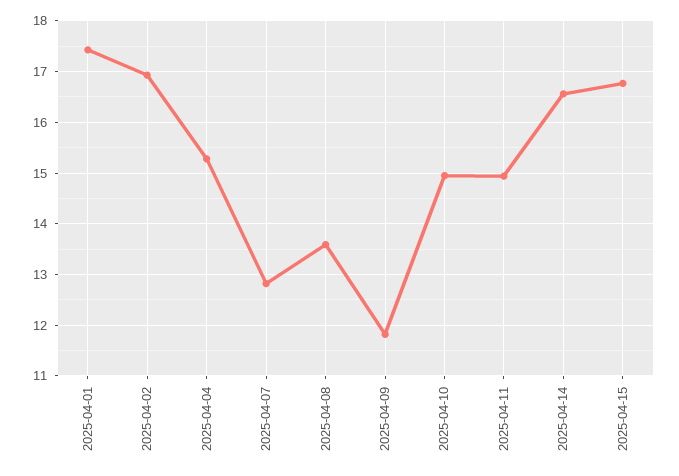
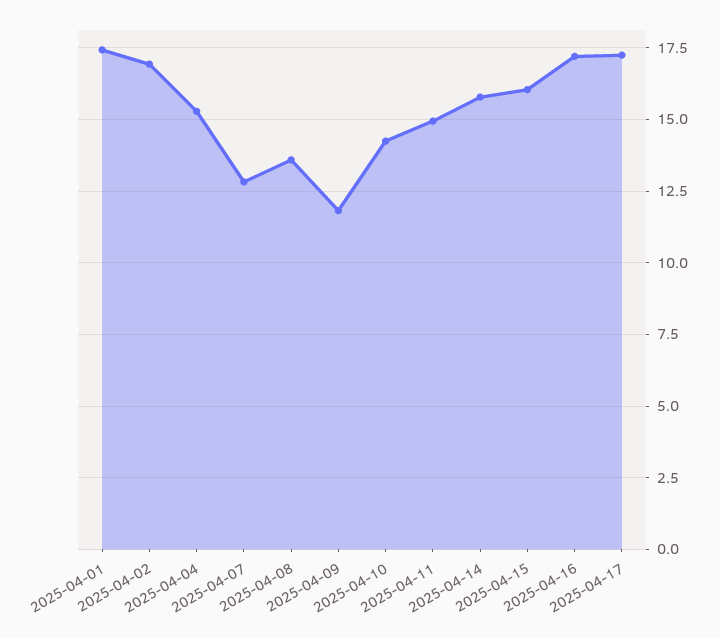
2025-04-10: 15 -> 14.25
2025-04-14: 16.6 -> 15.75
2025-04-15: 16.8 -> 16
2025-04-16: none -> 17.25
2025-04-17: none -> 17.25

